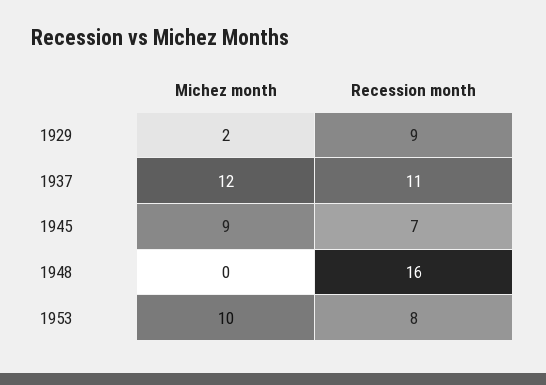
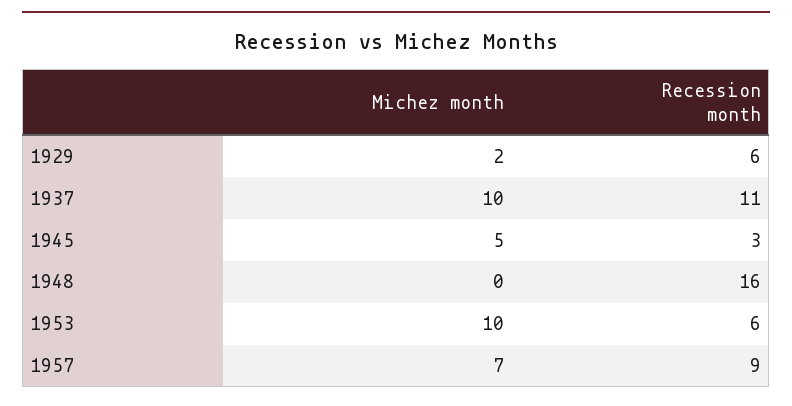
Recession month, 1929: 9 -> 6
Michez month, 1937: 12 -> 10
Michez month, 1945: 9 -> 5
Recession month, 1945: 7 -> 3
Recession month, 1953: 8 -> 6
Michez month, 1957: none -> 7
Recession month, 1957: none -> 9

